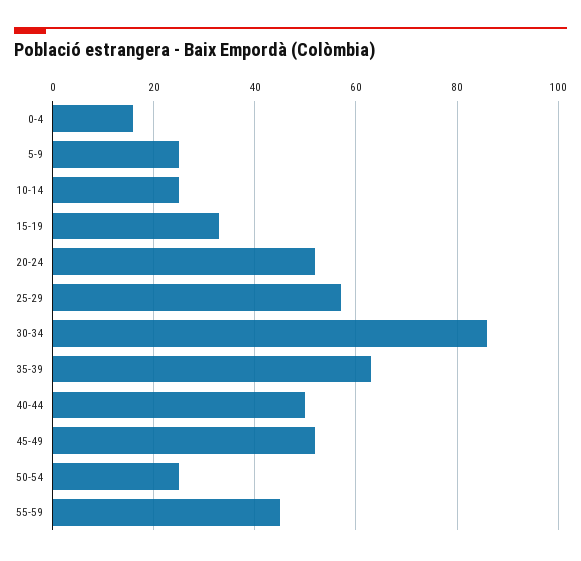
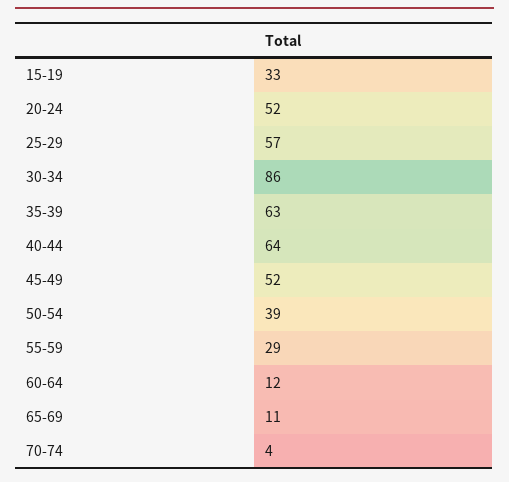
0-4: 15 -> none
5-9: 25 -> none
10-14: 25 -> none
40-44: 50 -> 64
50-54: 25 -> 39
55-59: 45 -> 29
60-64: none -> 12
65-69: none -> 11
70-74: none -> 4

